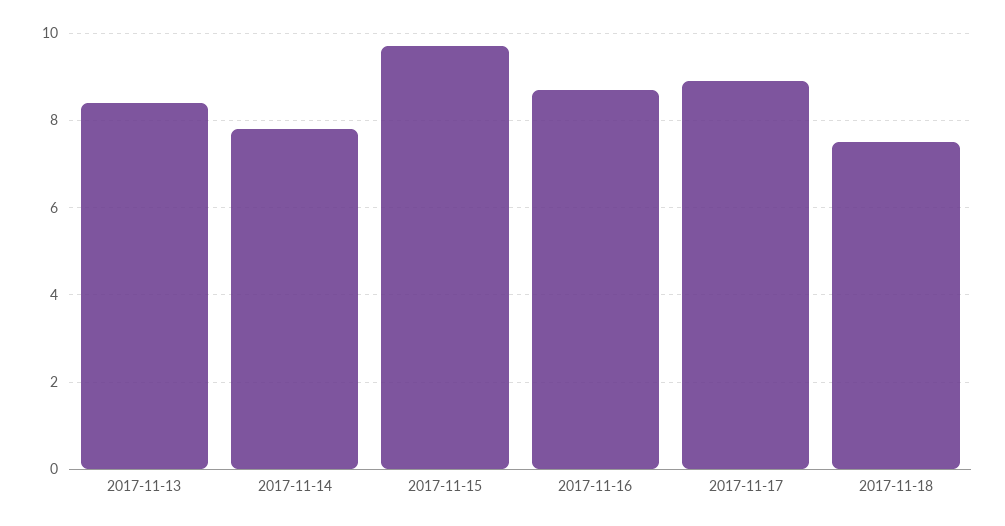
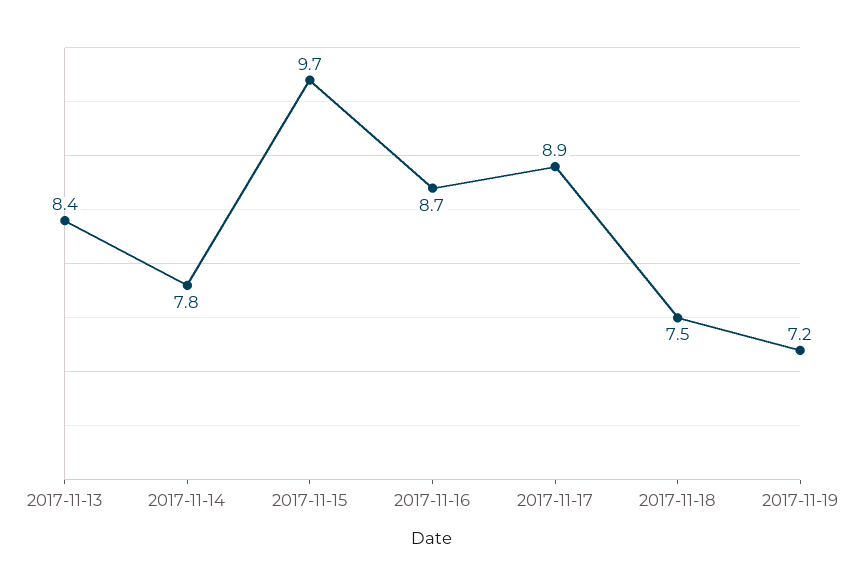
2017-11-19: none -> 7.2

